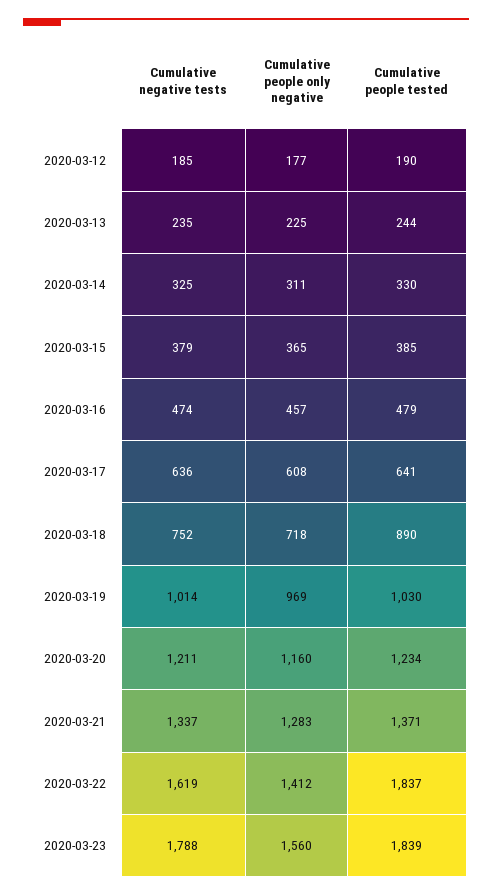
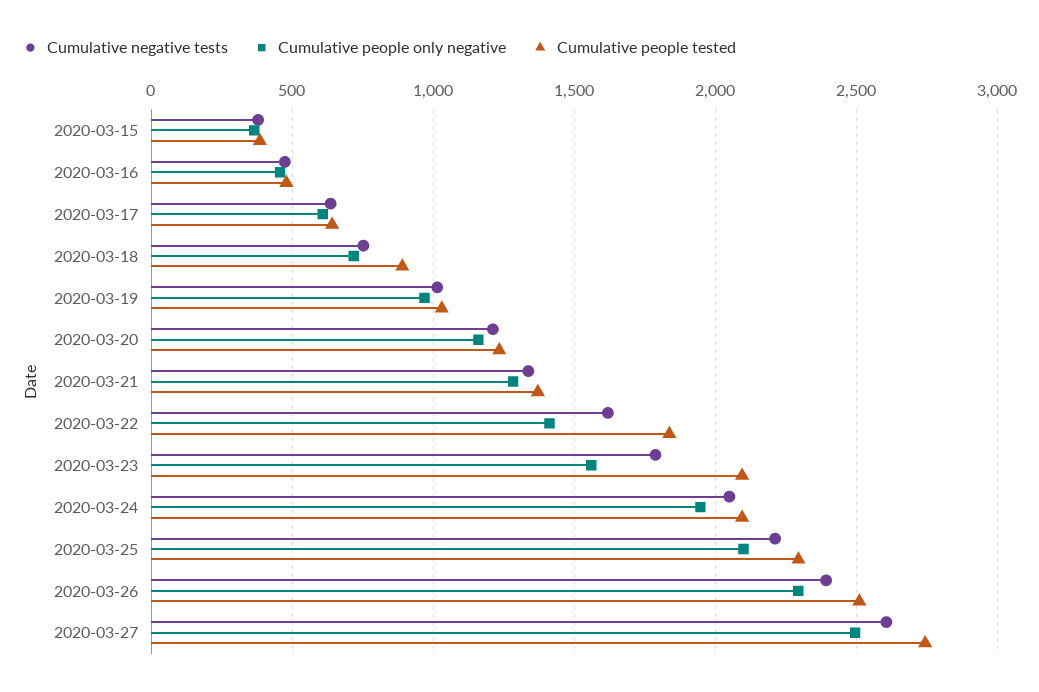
Cumulative negative tests, 2020-03-12: 185 -> none
Cumulative people only negative, 2020-03-12: 177 -> none
Cumulative people tested, 2020-03-12: 190 -> none
Cumulative negative tests, 2020-03-13: 235 -> none
Cumulative people only negative, 2020-03-13: 225 -> none
Cumulative people tested, 2020-03-13: 244 -> none
Cumulative negative tests, 2020-03-14: 325 -> none
Cumulative people only negative, 2020-03-14: 311 -> none
Cumulative people tested, 2020-03-14: 330 -> none
Cumulative people tested, 2020-03-23: 1839 -> 2100
Cumulative negative tests, 2020-03-24: none -> 2050
Cumulative people only negative, 2020-03-24: none -> 1950
Cumulative people tested, 2020-03-24: none -> 2100
Cumulative negative tests, 2020-03-25: none -> 2200
Cumulative people only negative, 2020-03-25: none -> 2100
Cumulative people tested, 2020-03-25: none -> 2300
Cumulative negative tests, 2020-03-26: none -> 2400
Cumulative people only negative, 2020-03-26: none -> 2300
Cumulative people tested, 2020-03-26: none -> 2500
Cumulative negative tests, 2020-03-27: none -> 2600
Cumulative people only negative, 2020-03-27: none -> 2500
Cumulative people tested, 2020-03-27: none -> 2750

